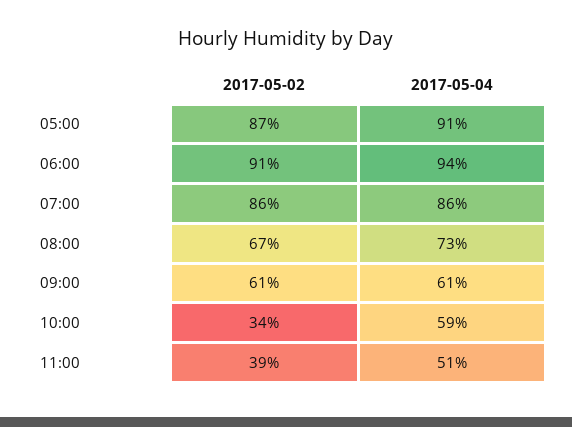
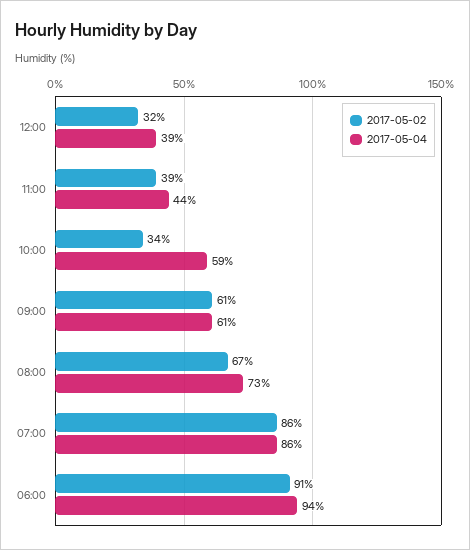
2017-05-02, 05:00: 87 -> none
2017-05-04, 05:00: 91 -> none
2017-05-04, 11:00: 51 -> 44
2017-05-02, 12:00: none -> 32
2017-05-04, 12:00: none -> 39

